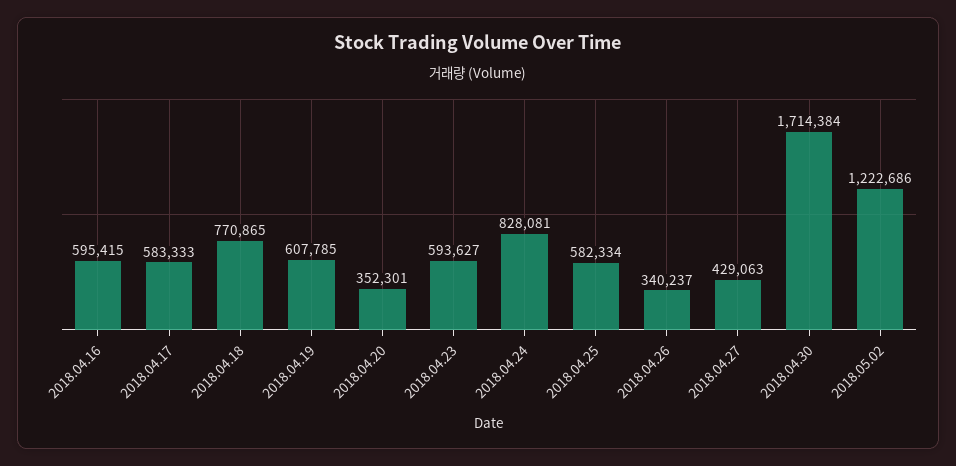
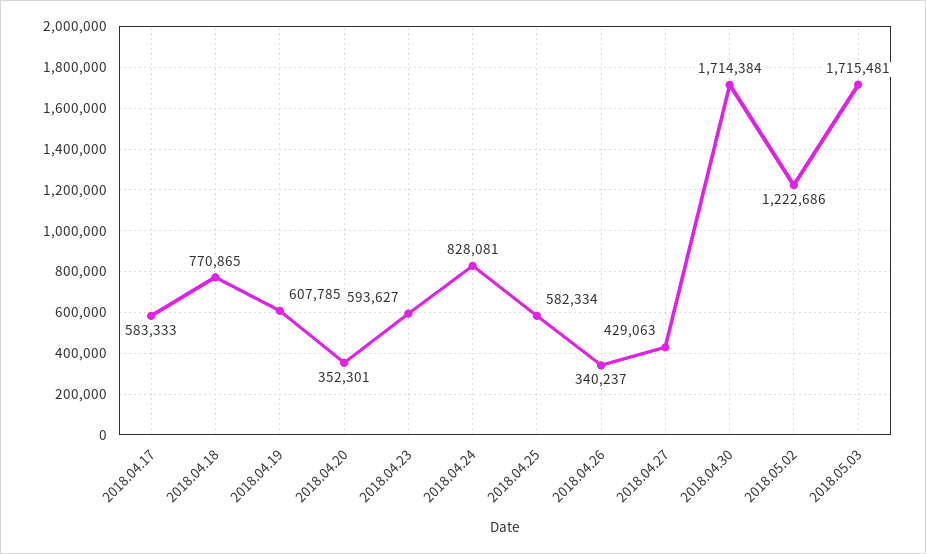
2018.04.16: 595415 -> none
2018.05.03: none -> 1715481

